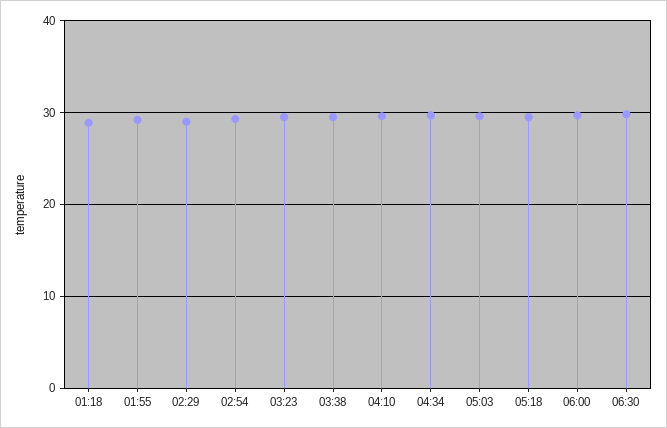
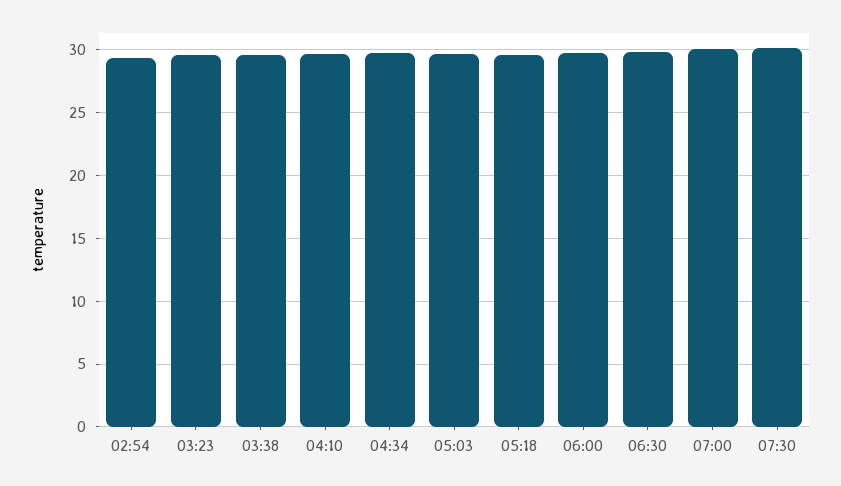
01:18: 29 -> none
01:55: 29 -> none
02:29: 29 -> none
07:00: none -> 30
07:30: none -> 30

